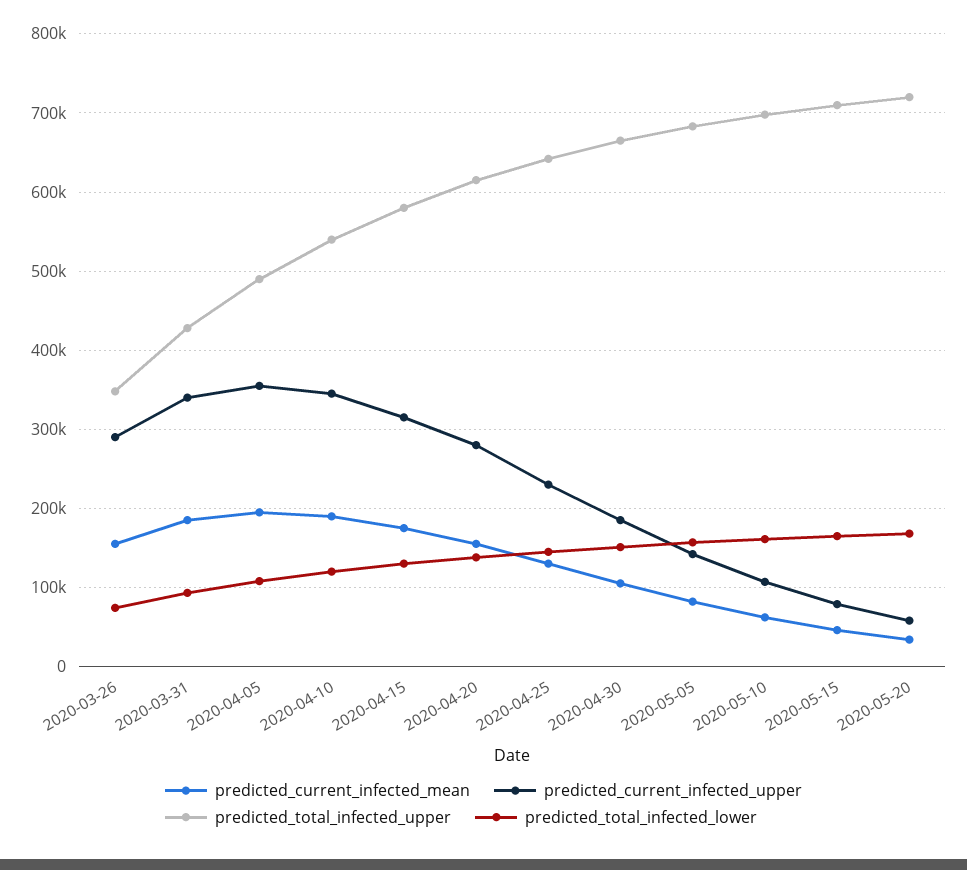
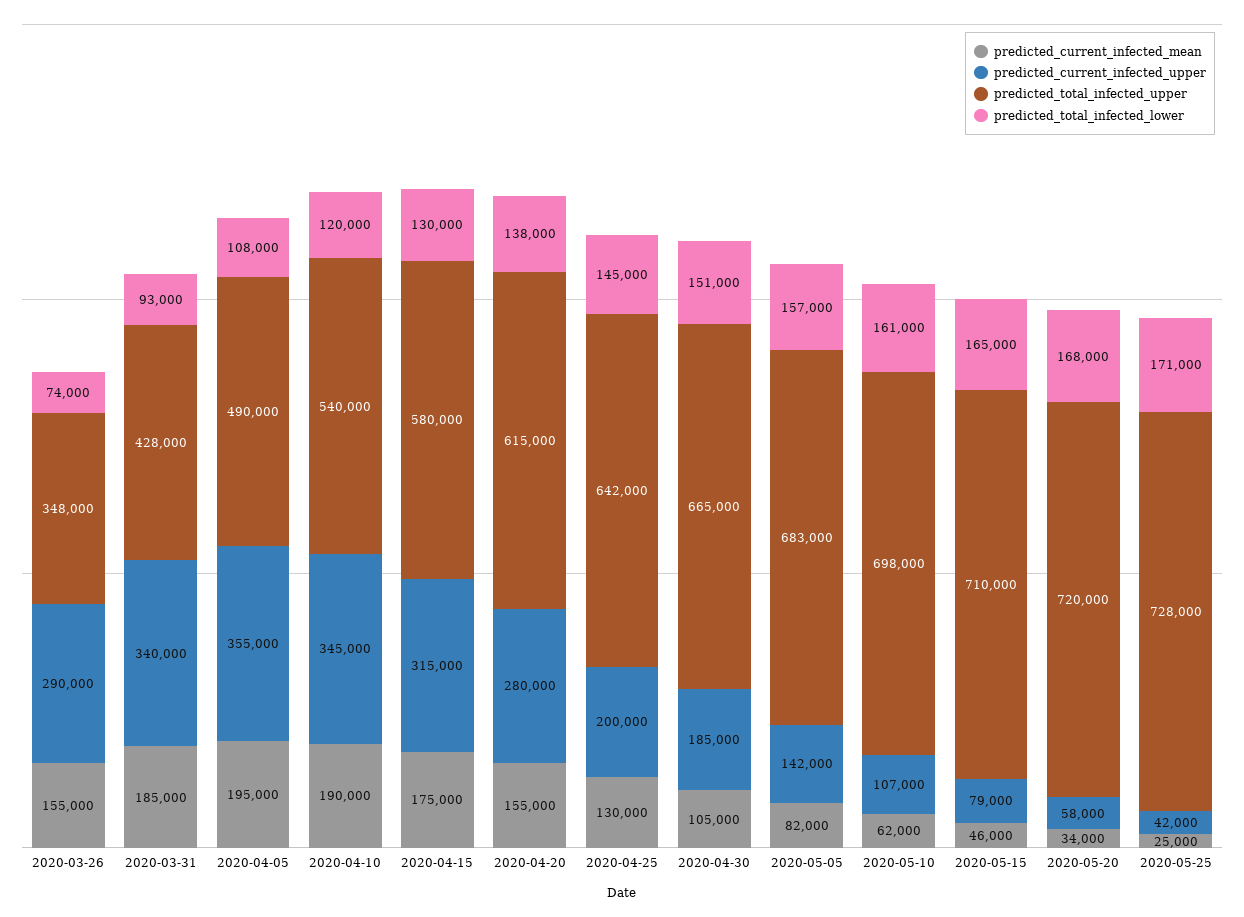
predicted_current_infected_upper, 2020-04-25: 230000 -> 200000
predicted_current_infected_mean, 2020-05-25: none -> 25000
predicted_current_infected_upper, 2020-05-25: none -> 42000
predicted_total_infected_upper, 2020-05-25: none -> 728000
predicted_total_infected_lower, 2020-05-25: none -> 171000

